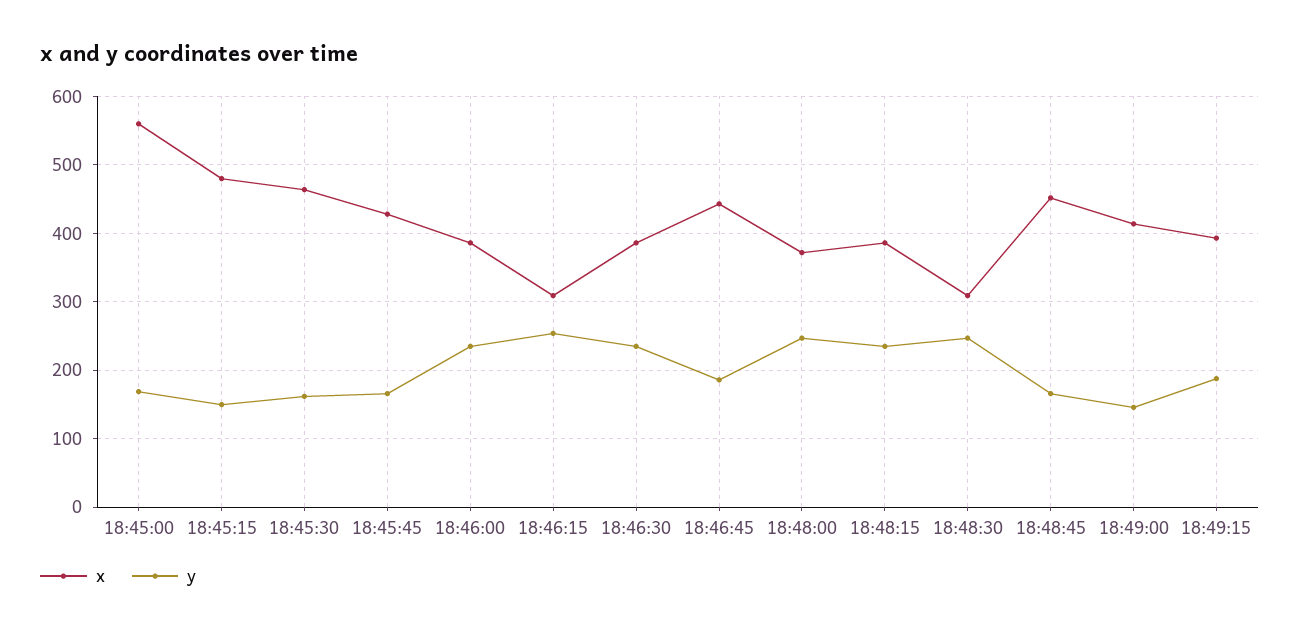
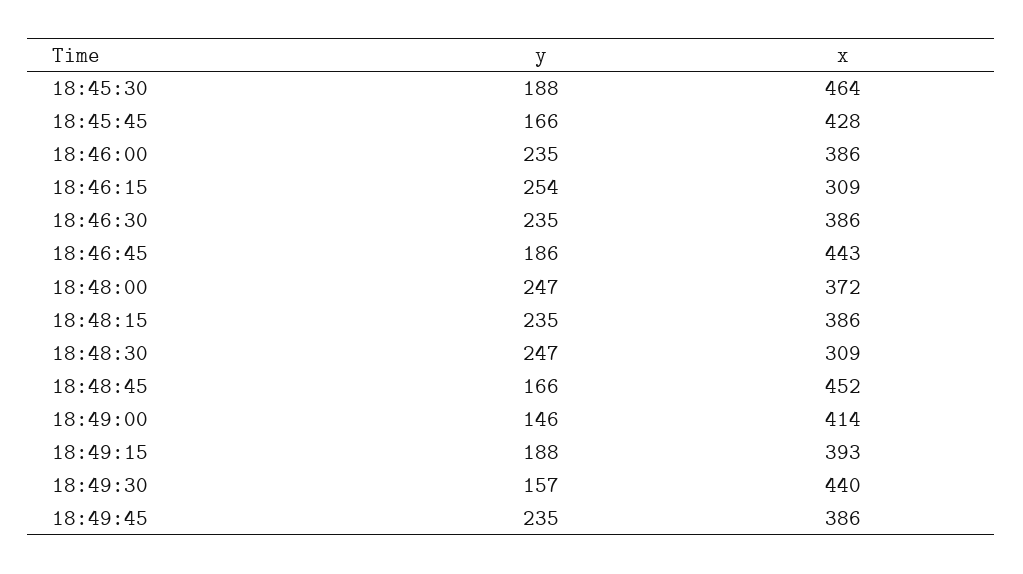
x, 18:45:00: 560 -> none
y, 18:45:00: 170 -> none
x, 18:45:15: 480 -> none
y, 18:45:15: 150 -> none
y, 18:45:30: 160 -> 188
y, 18:49:30: none -> 157
x, 18:49:30: none -> 440
y, 18:49:45: none -> 235
x, 18:49:45: none -> 386

